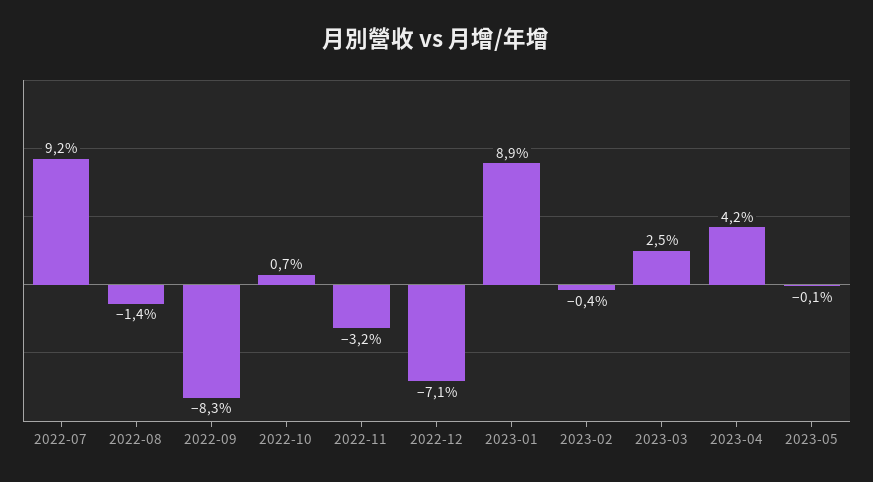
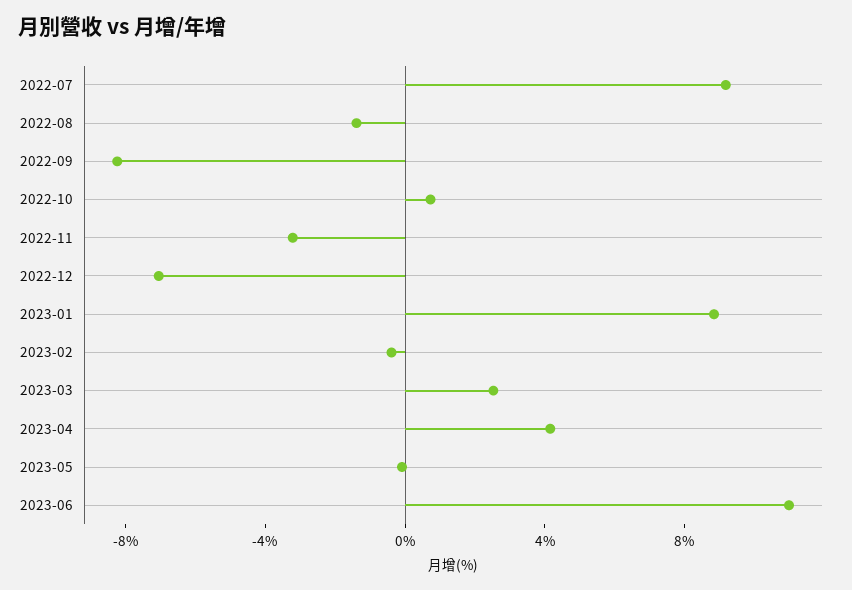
2023-06: none -> 11

